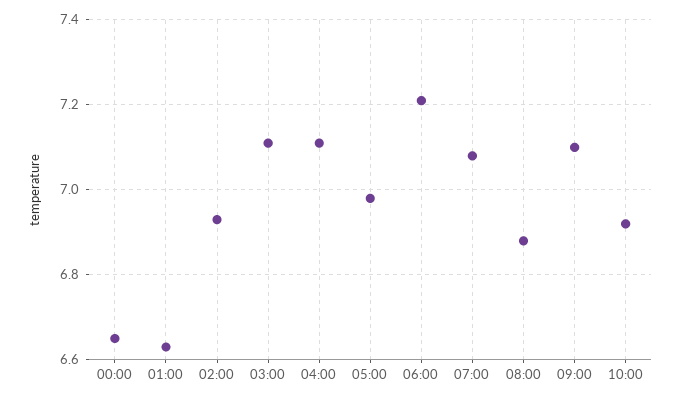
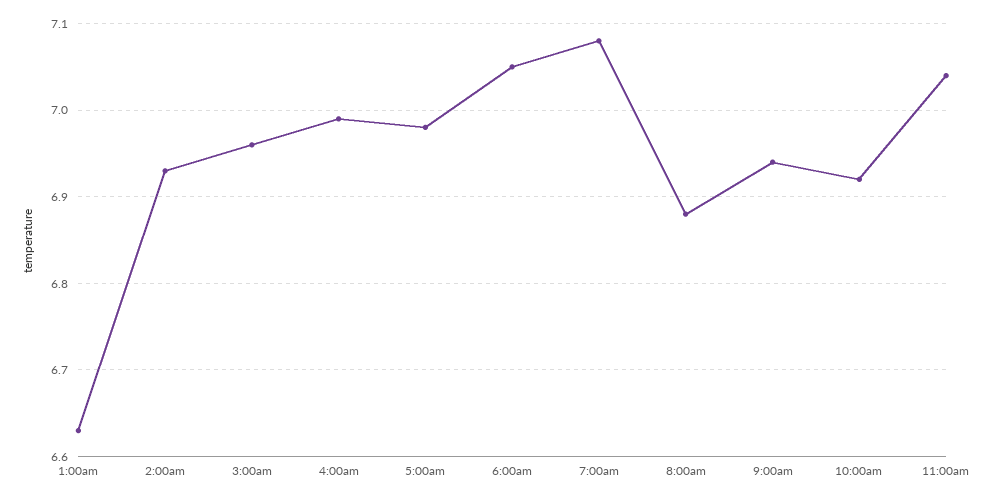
00:00: 6.65 -> none
03:00: 7.1 -> 6.96
04:00: 7.1 -> 6.99
06:00: 7.2 -> 7.05
09:00: 7.1 -> 6.94
11:00am: none -> 7.04

